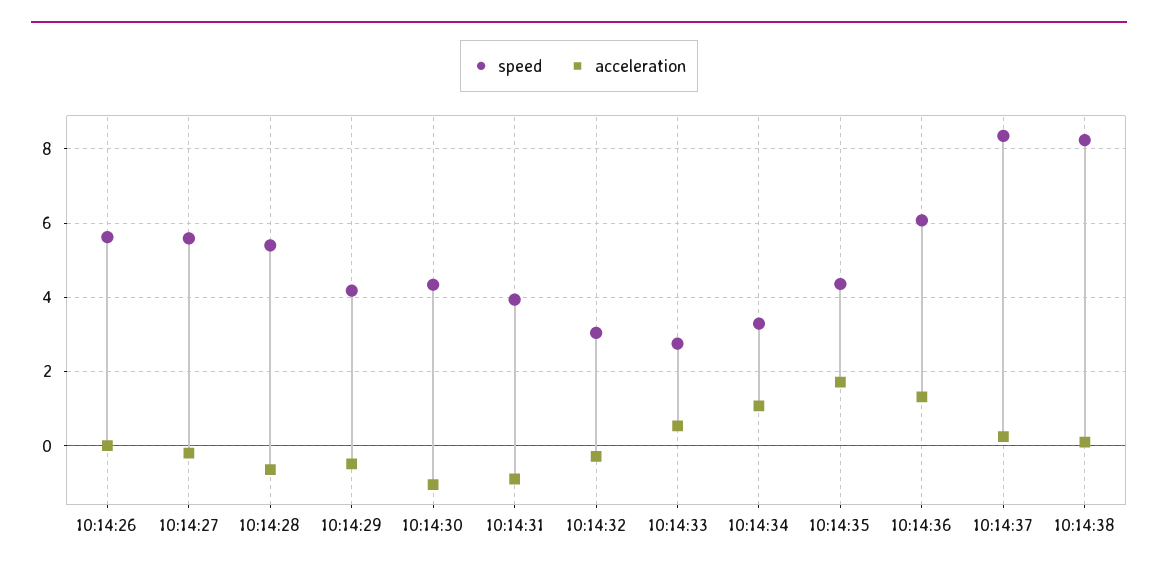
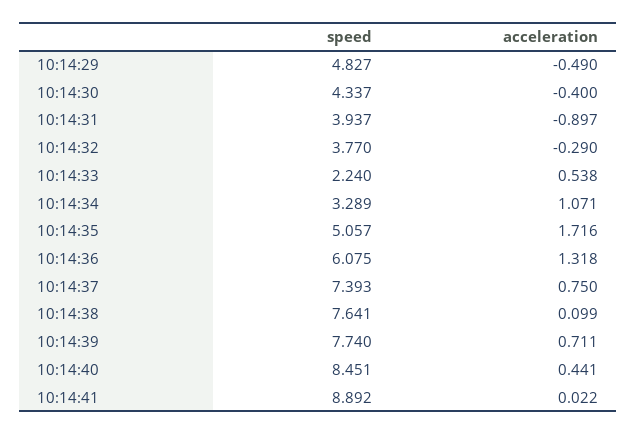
speed, 10:14:26: 5.6 -> none
acceleration, 10:14:26: 0 -> none
speed, 10:14:27: 5.6 -> none
acceleration, 10:14:27: -0.2 -> none
speed, 10:14:28: 5.4 -> none
acceleration, 10:14:28: -0.6 -> none
speed, 10:14:29: 4.2 -> 4.827
acceleration, 10:14:30: -1 -> -0.4
speed, 10:14:32: 3 -> 3.77
speed, 10:14:33: 2.8 -> 2.24
speed, 10:14:35: 4.4 -> 5.057
speed, 10:14:37: 8.4 -> 7.393
acceleration, 10:14:37: 0.2 -> 0.75
speed, 10:14:38: 8.2 -> 7.641
speed, 10:14:39: none -> 7.74
acceleration, 10:14:39: none -> 0.711
speed, 10:14:40: none -> 8.451
acceleration, 10:14:40: none -> 0.441
speed, 10:14:41: none -> 8.892
acceleration, 10:14:41: none -> 0.022

